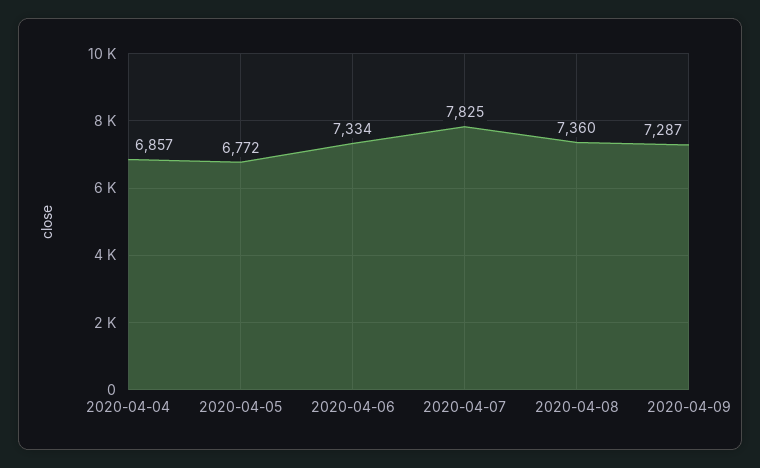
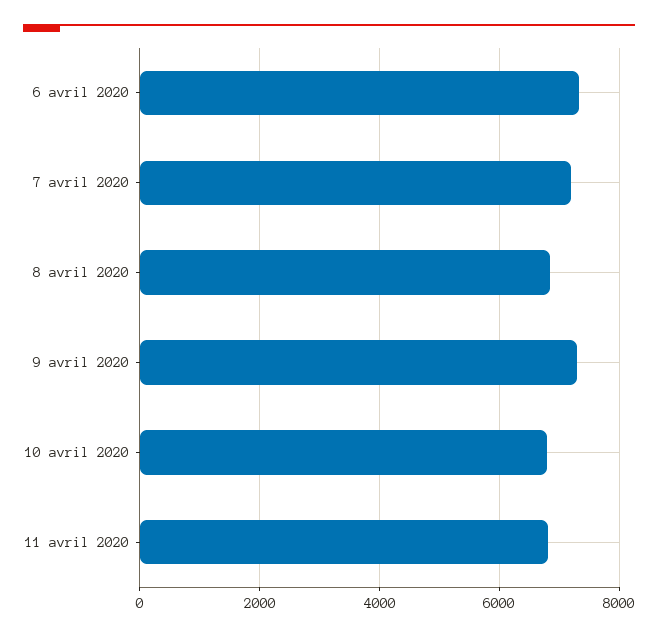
2020-04-04: 6857 -> none
2020-04-05: 6772 -> none
2020-04-07: 7825 -> 7200
2020-04-08: 7360 -> 6800
10 avril 2020: none -> 6800
11 avril 2020: none -> 6800

